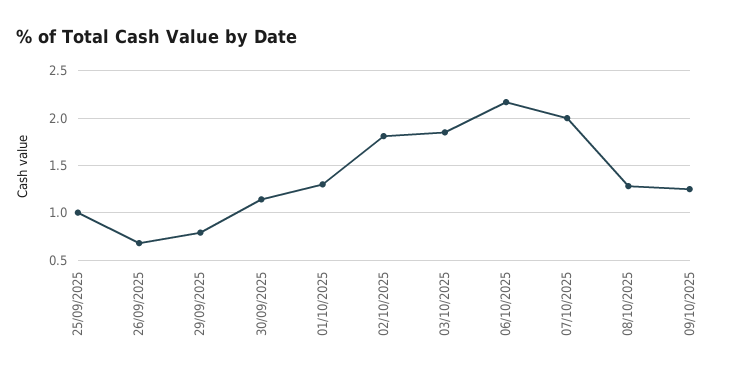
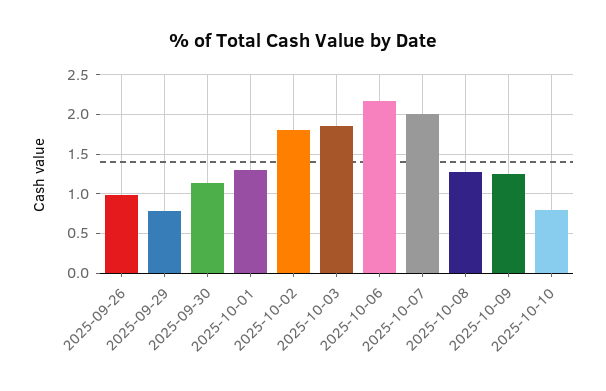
25/09/2025: 1 -> none
26/09/2025: 0.7 -> 1
2025-10-10: none -> 0.8

